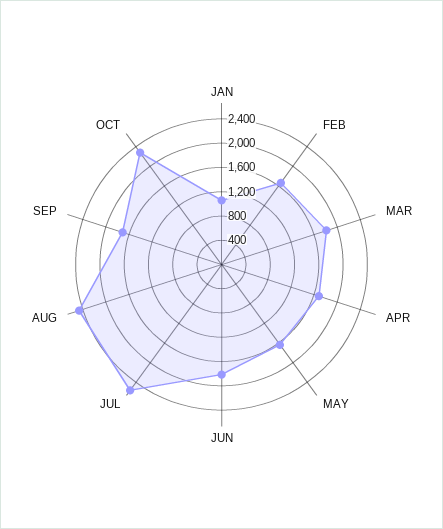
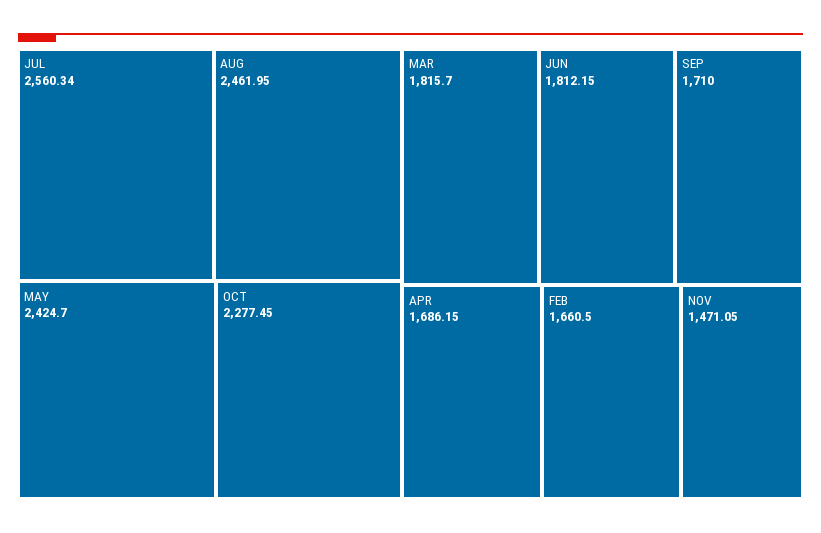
JAN: 1000 -> none
MAY: 1600 -> 2424.7
NOV: none -> 1471.05

